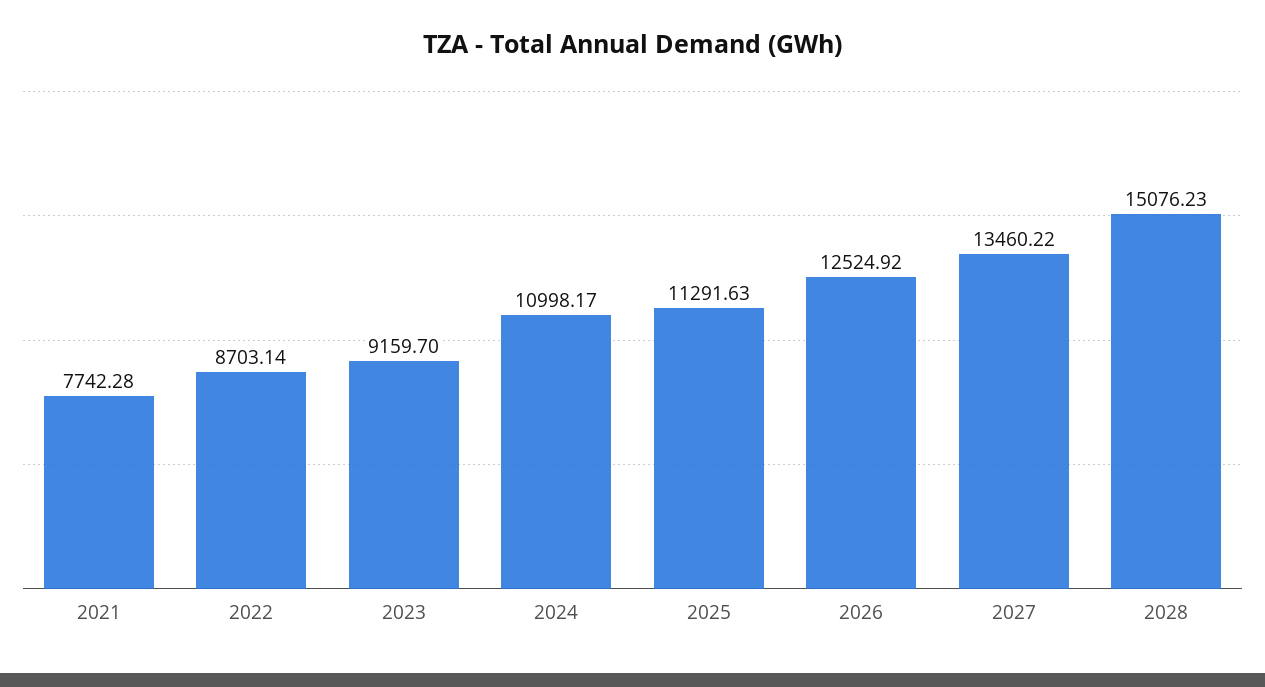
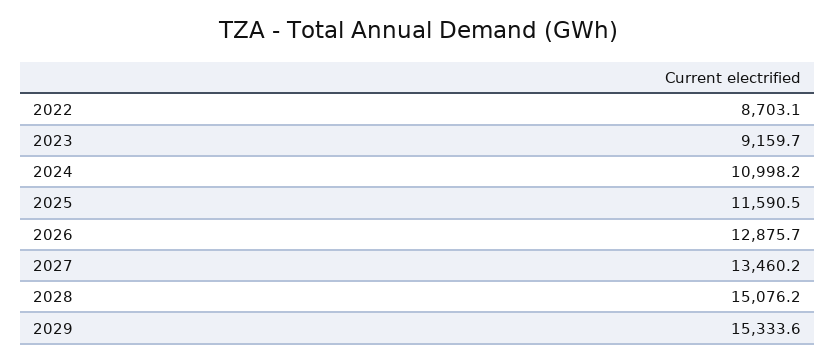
2021: 7742.28 -> none
2025: 11291.63 -> 11590.5
2026: 12524.92 -> 12875.7
2029: none -> 15333.6

